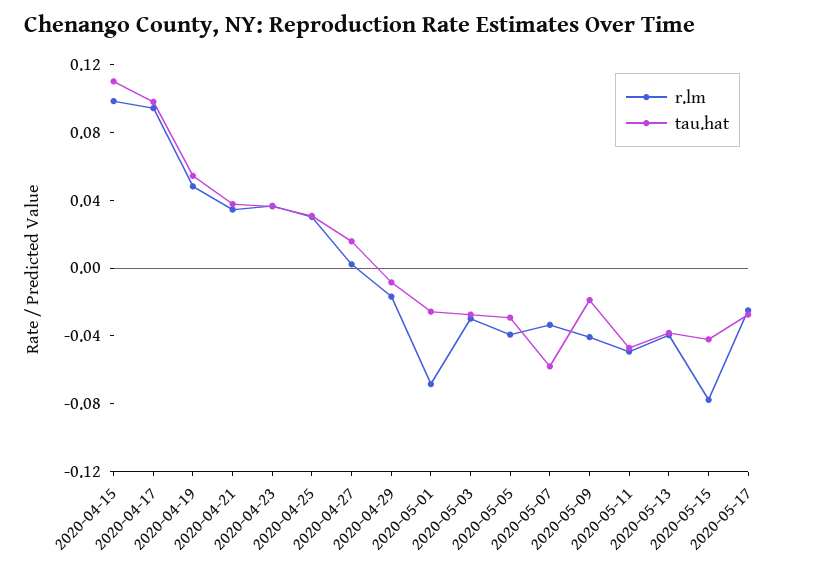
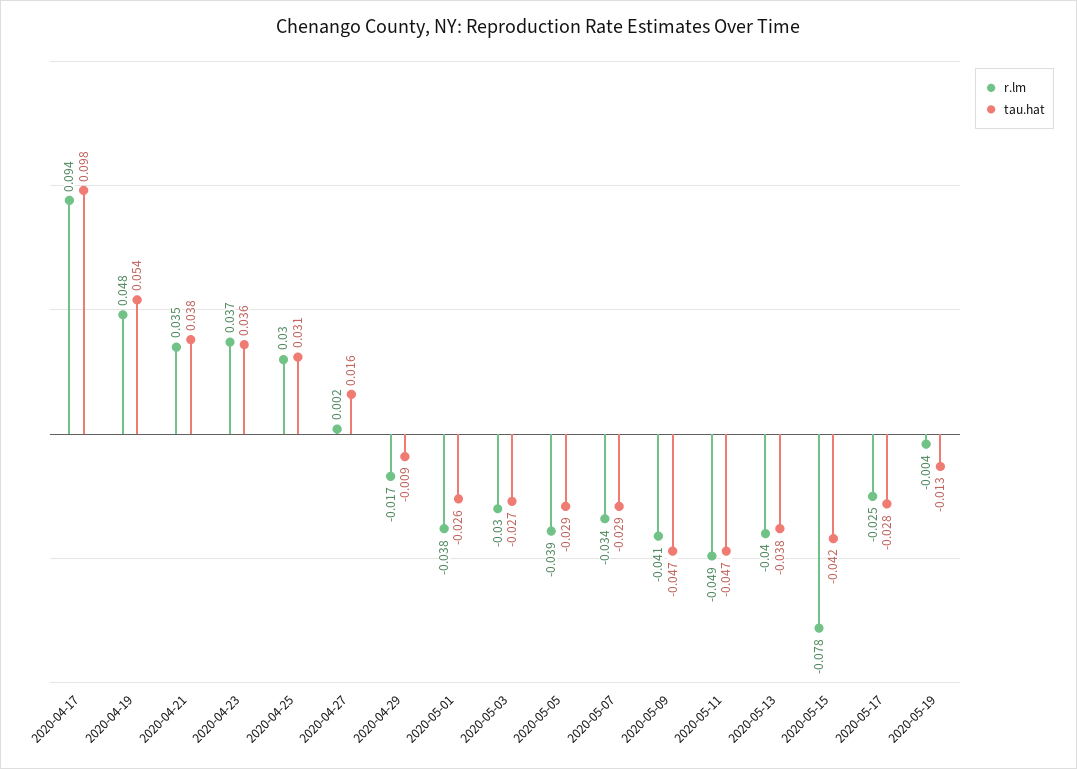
r.lm, 2020-04-15: 0.1 -> none
tau.hat, 2020-04-15: 0.11 -> none
r.lm, 2020-05-01: -0.07 -> -0.038
tau.hat, 2020-05-07: -0.06 -> -0.029
tau.hat, 2020-05-09: -0.02 -> -0.047
r.lm, 2020-05-19: none -> -0.004
tau.hat, 2020-05-19: none -> -0.013

